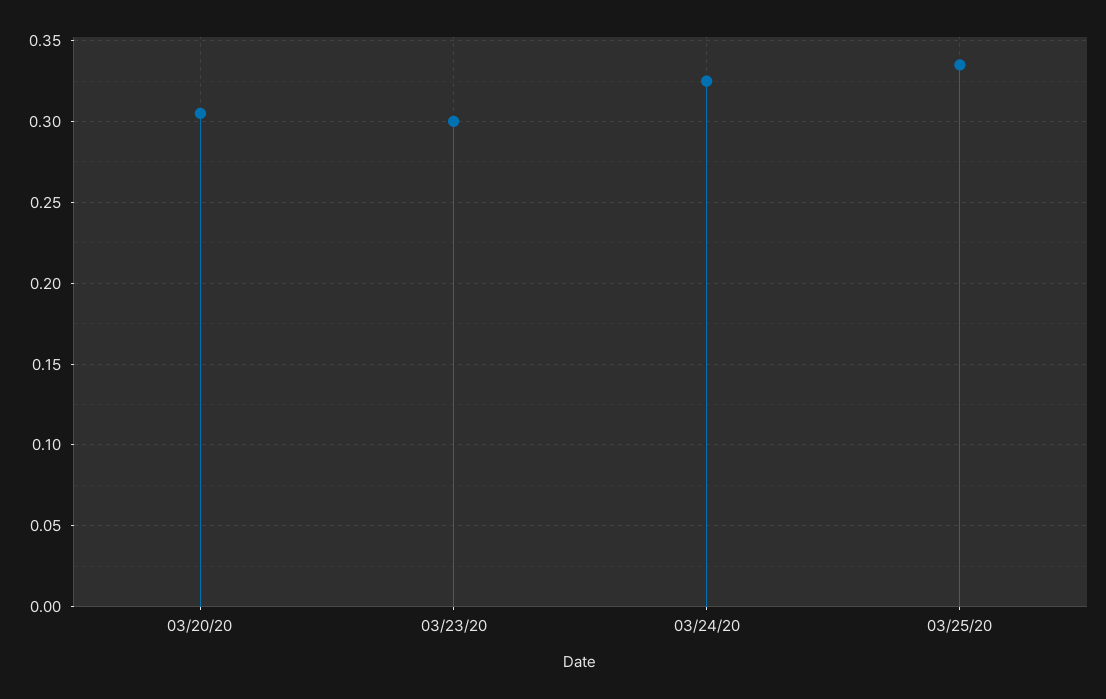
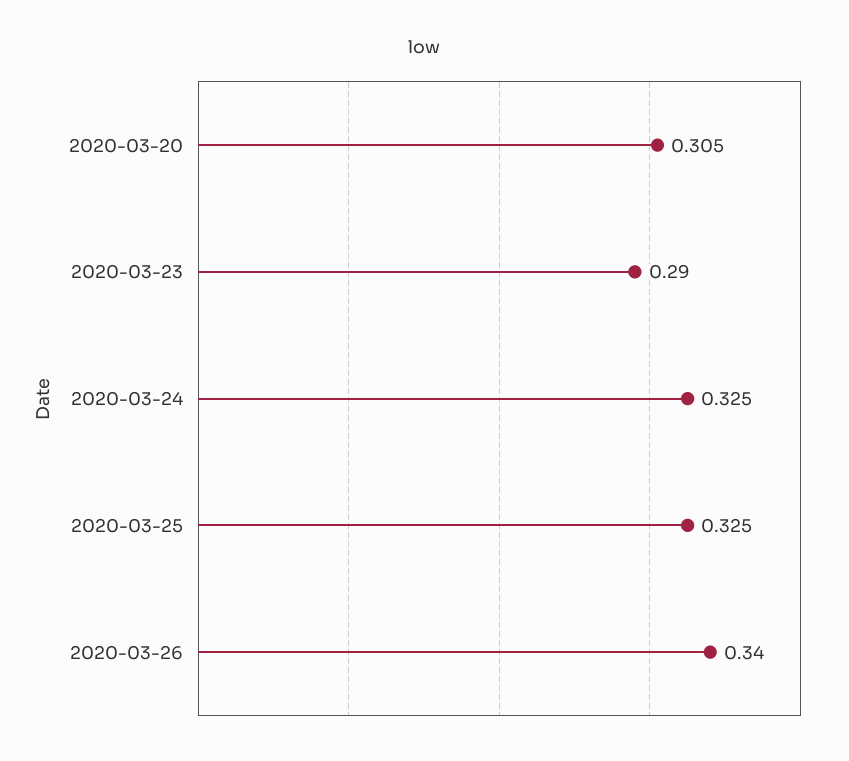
03/23/20: 0.3 -> 0.29
03/25/20: 0.335 -> 0.325
2020-03-26: none -> 0.34

